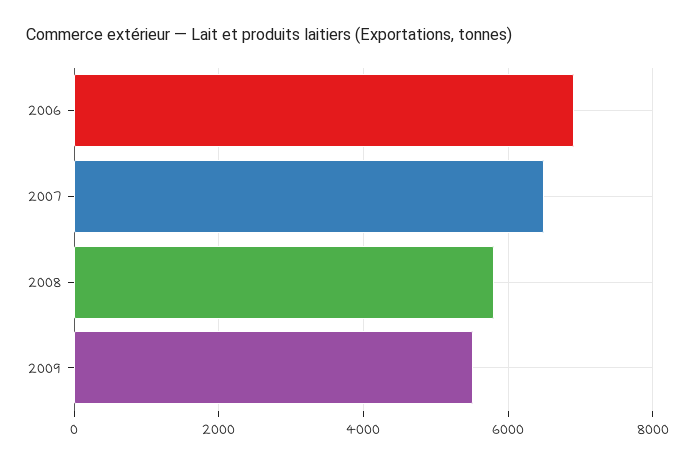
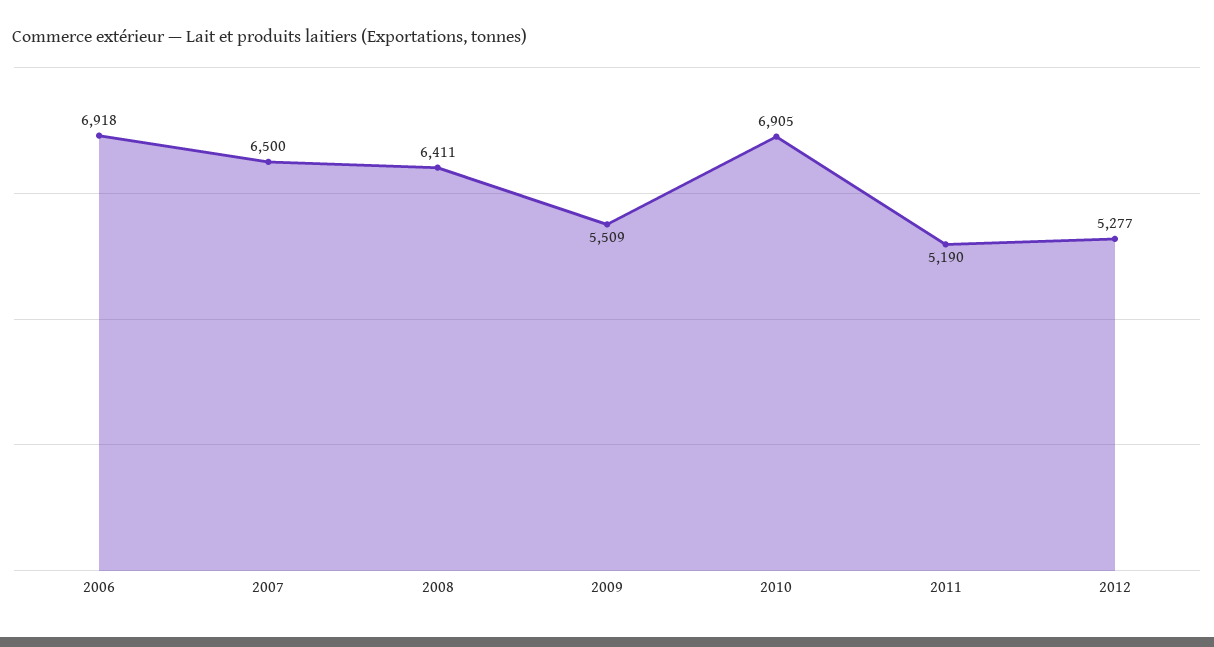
2008: 5800 -> 6411
2010: none -> 6905
2011: none -> 5190
2012: none -> 5277

